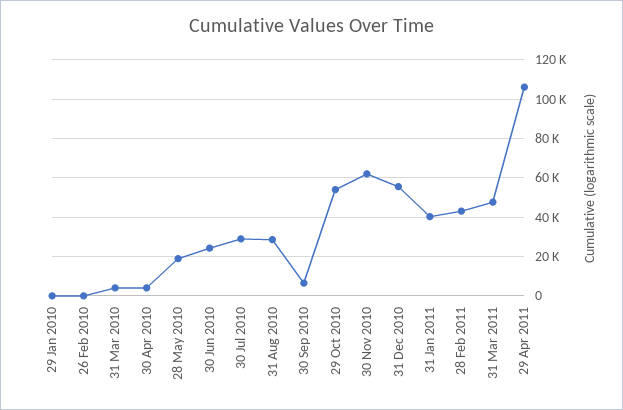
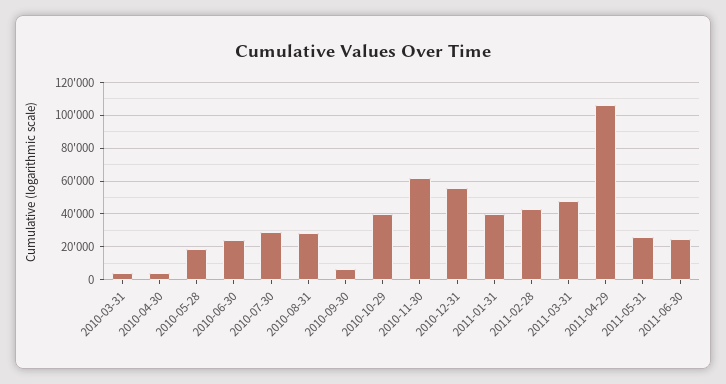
29 Jan 2010: 0 -> none
26 Feb 2010: 0 -> none
29 Oct 2010: 55000 -> 40000
2011-05-31: none -> 25000
2011-06-30: none -> 25000

